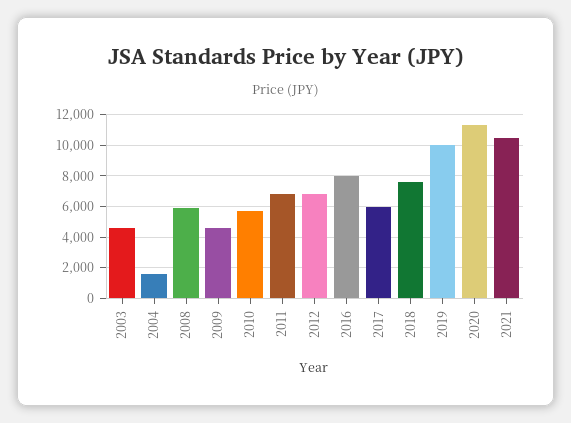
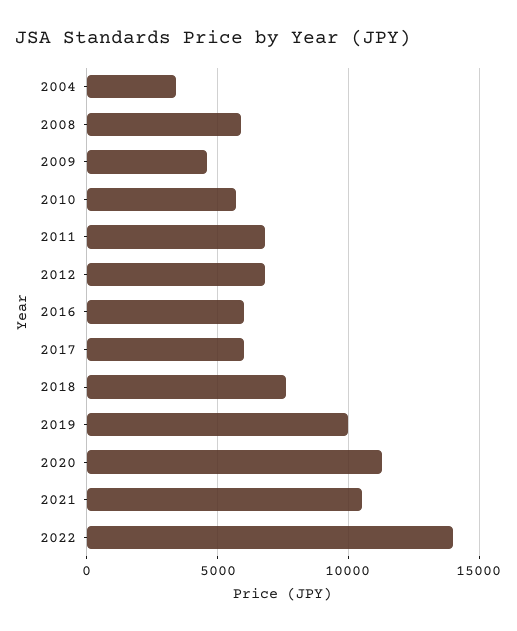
2003: 4500 -> none
2004: 1500 -> 3500
2016: 8000 -> 6000
2022: none -> 14000

